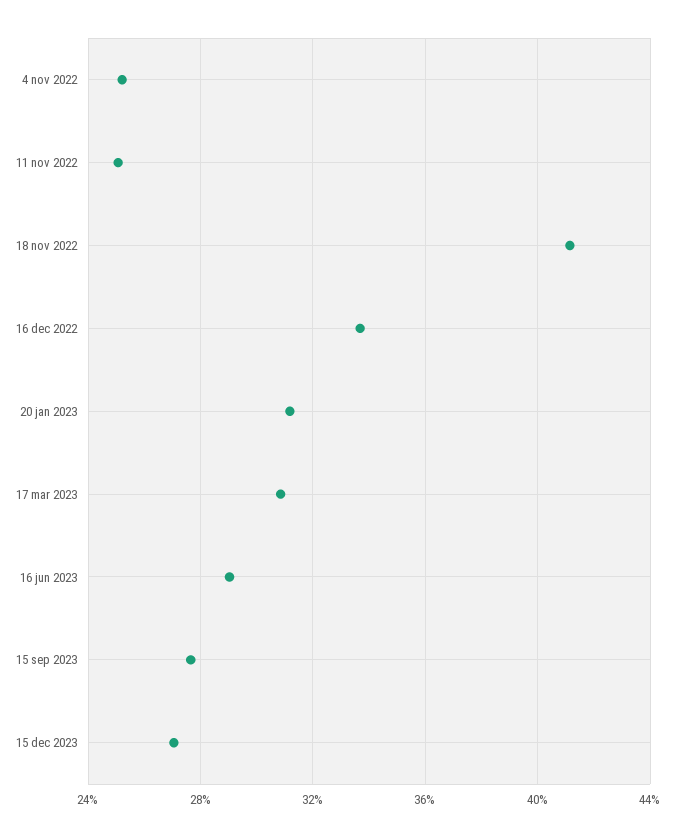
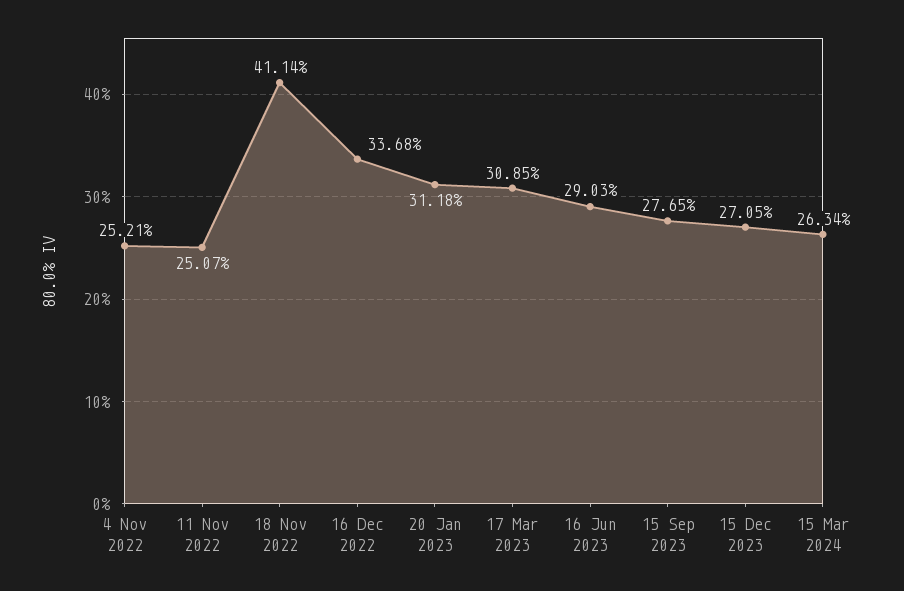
15 Mar 2024: none -> 26.34

